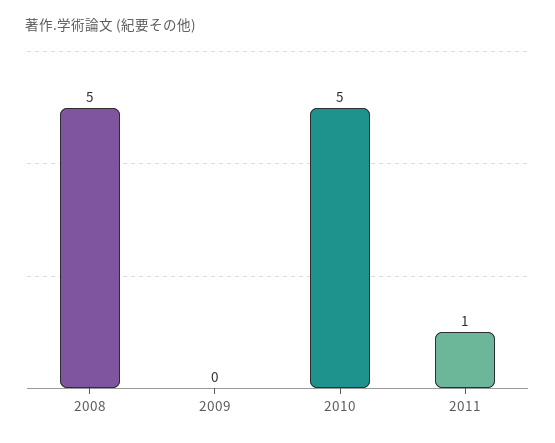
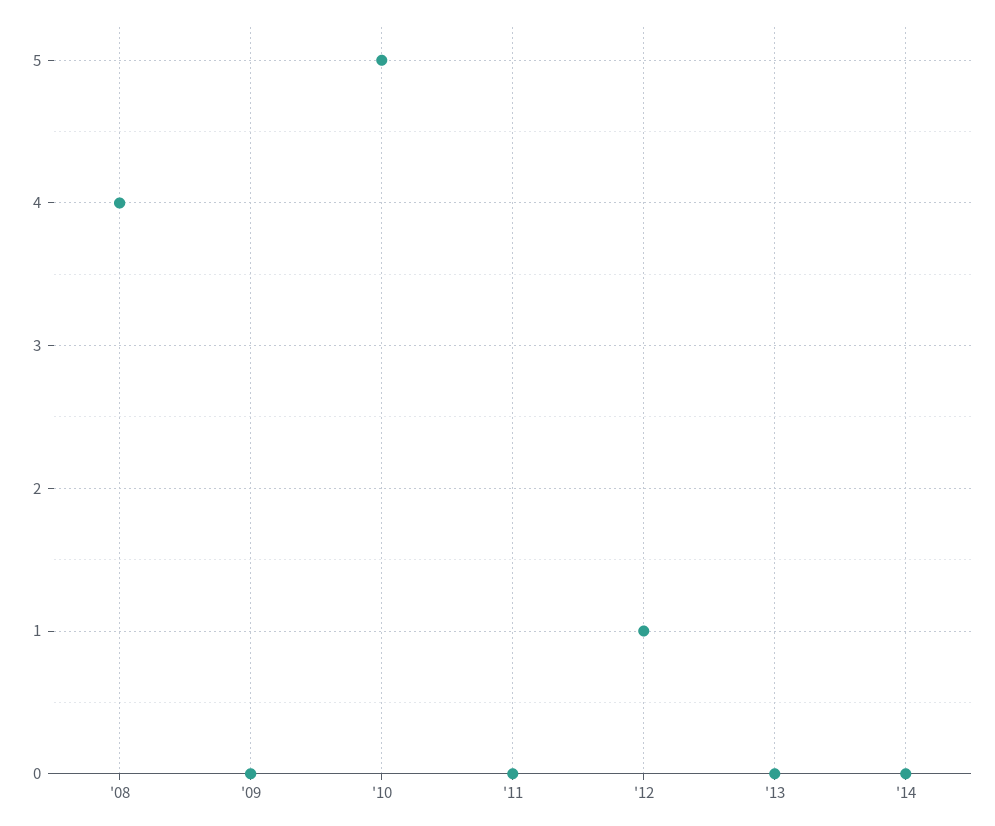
2008: 5 -> 4
2011: 1 -> 0
'12: none -> 1
'13: none -> 0
'14: none -> 0

